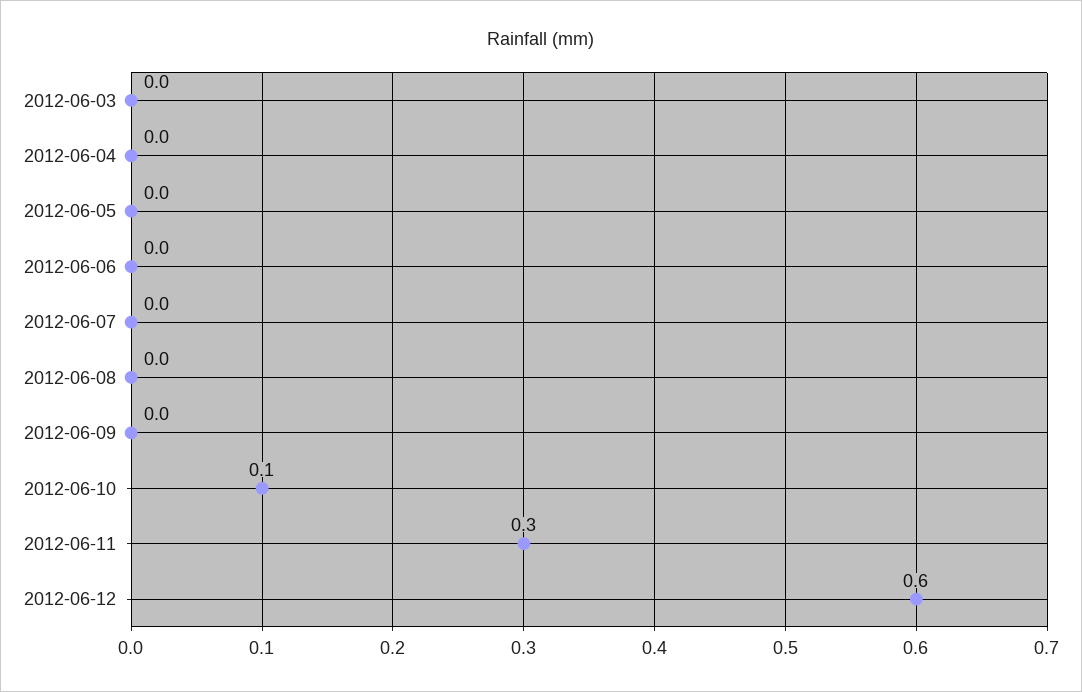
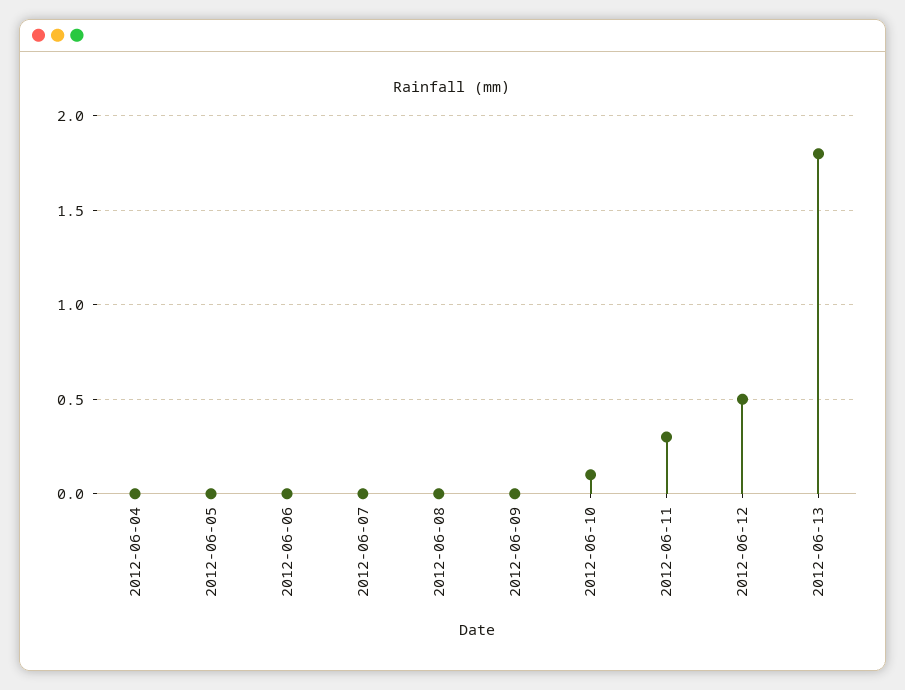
2012-06-03: 0 -> none
2012-06-12: 0.6 -> 0.5
2012-06-13: none -> 1.8

